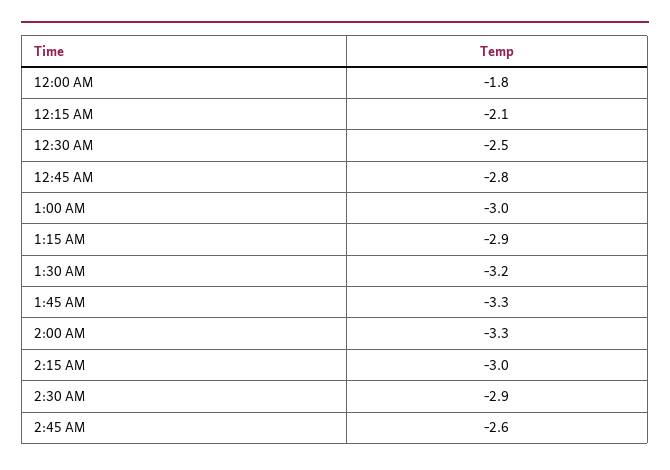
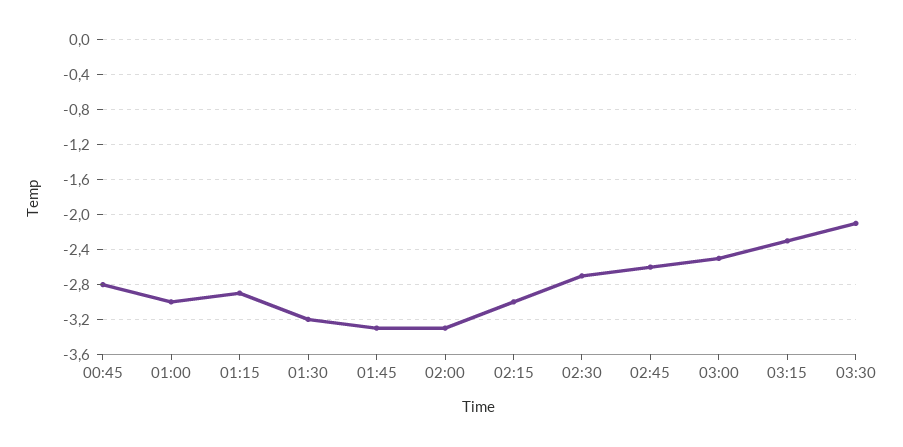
12:00 AM: -1.8 -> none
12:15 AM: -2.1 -> none
12:30 AM: -2.5 -> none
2:30 AM: -2.9 -> -2.7
03:00: none -> -2.5
03:15: none -> -2.3
03:30: none -> -2.1

